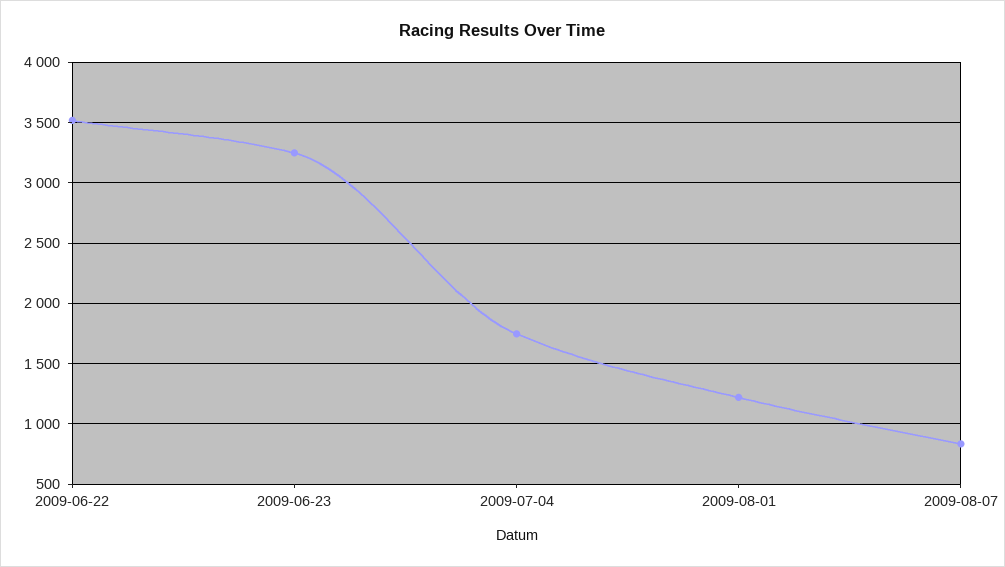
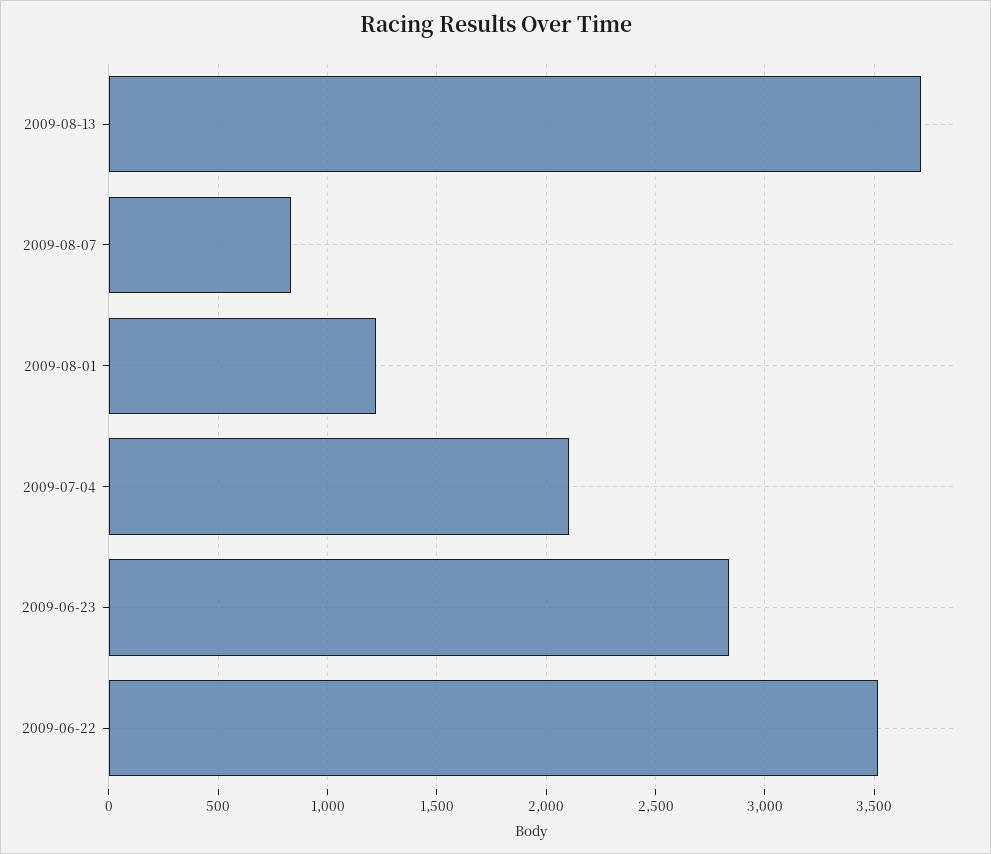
2009-06-23: 3250 -> 2850
2009-07-04: 1750 -> 2100
2009-08-13: none -> 3700

